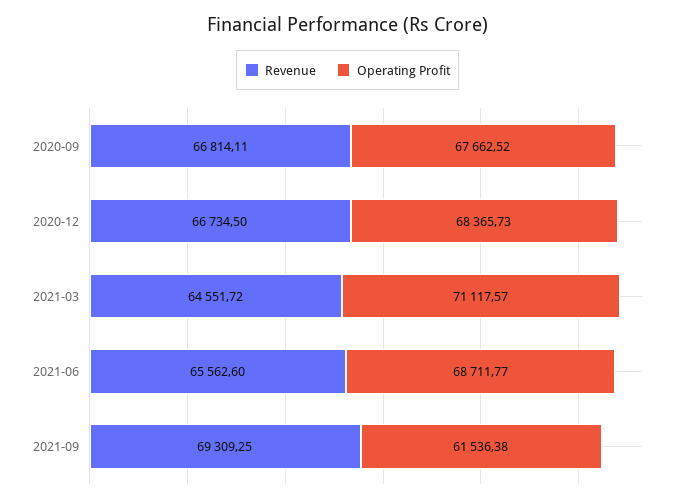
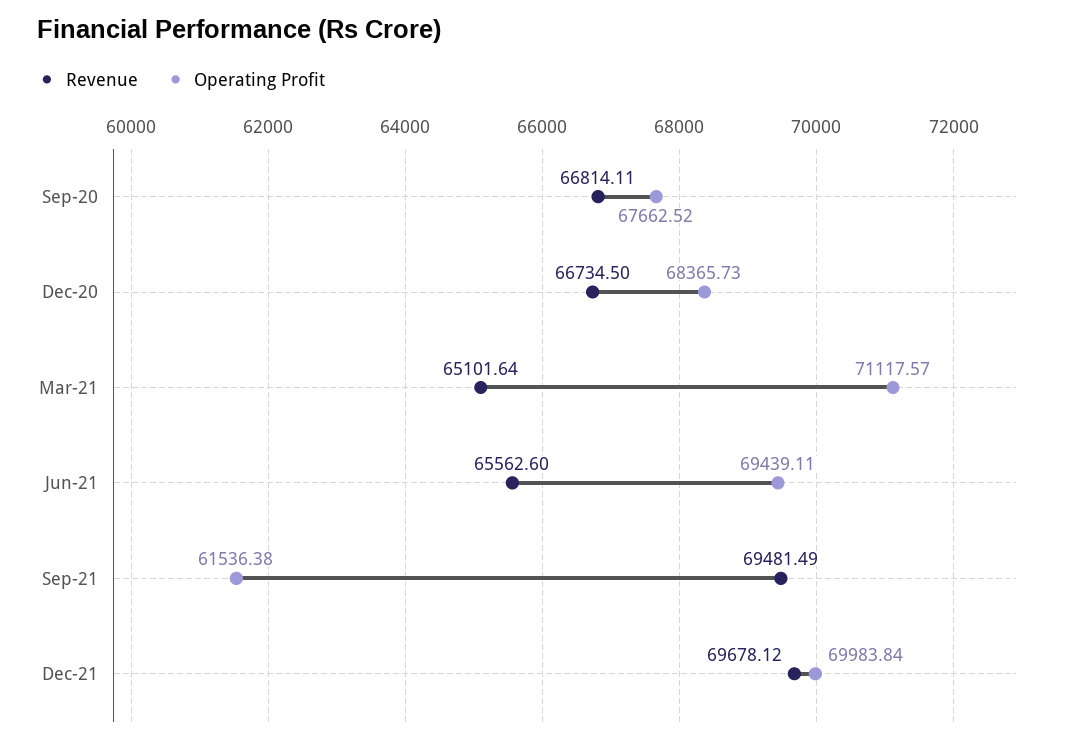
Revenue, 2021-03: 64551.72 -> 65101.64
Operating Profit, 2021-06: 68711.77 -> 69439.11
Revenue, 2021-09: 69309.25 -> 69481.49
Revenue, Dec-21: none -> 69678.12
Operating Profit, Dec-21: none -> 69983.84

